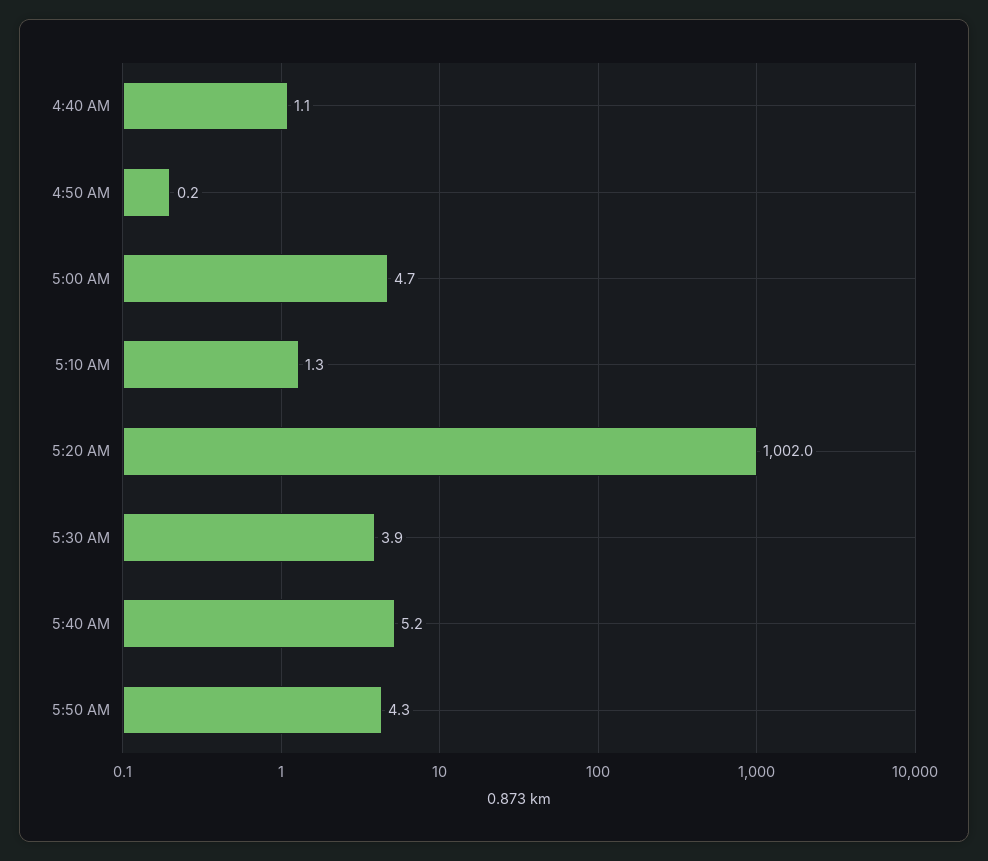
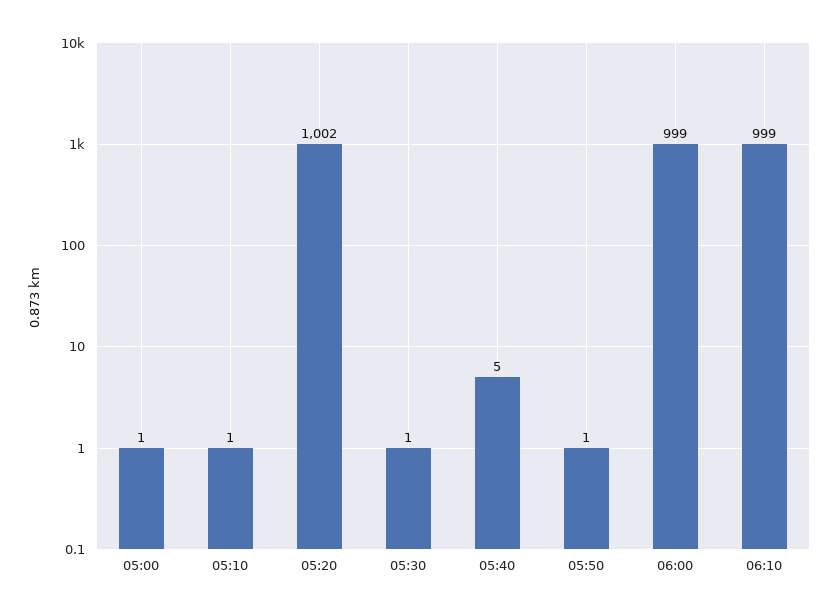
4:40 AM: 1.1 -> none
4:50 AM: 0.2 -> none
5:00 AM: 4.7 -> 1
5:30 AM: 3.9 -> 1
5:50 AM: 4.3 -> 1
06:00: none -> 999
06:10: none -> 999

